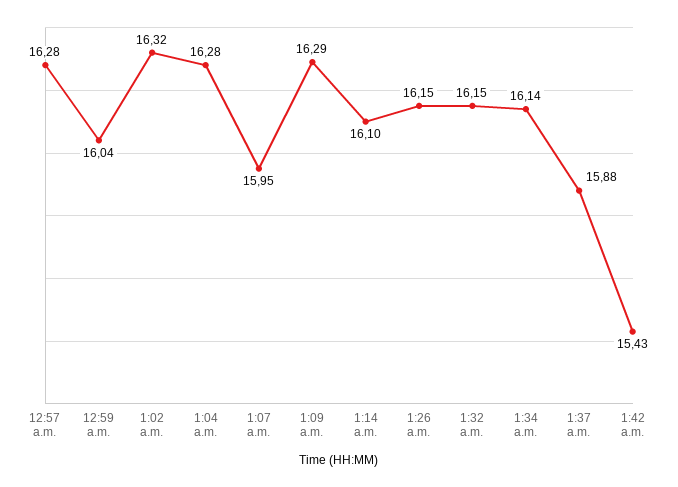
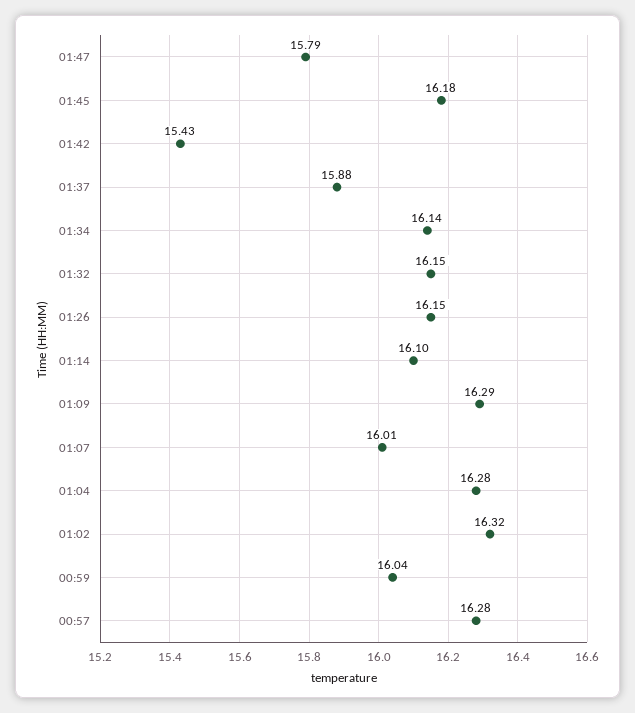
1:07 a.m.: 15.95 -> 16.01
01:47: none -> 15.79
01:45: none -> 16.18

